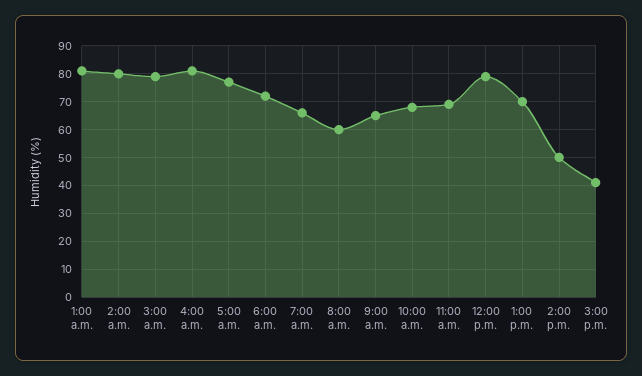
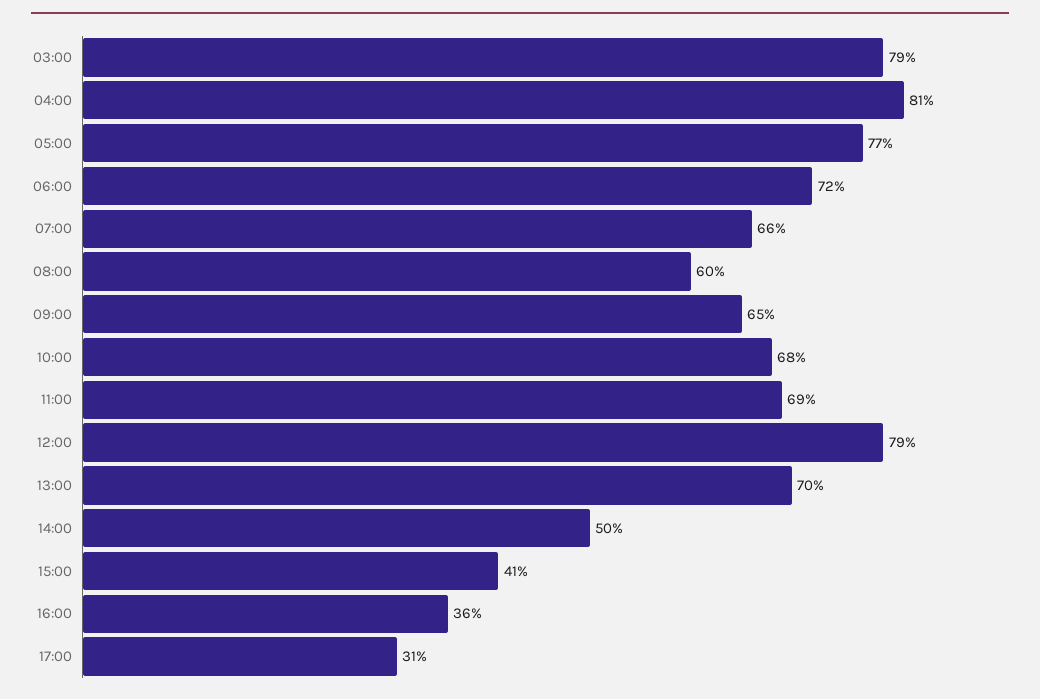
1:00 a.m.: 80 -> none
2:00 a.m.: 80 -> none
16:00: none -> 36
17:00: none -> 31

